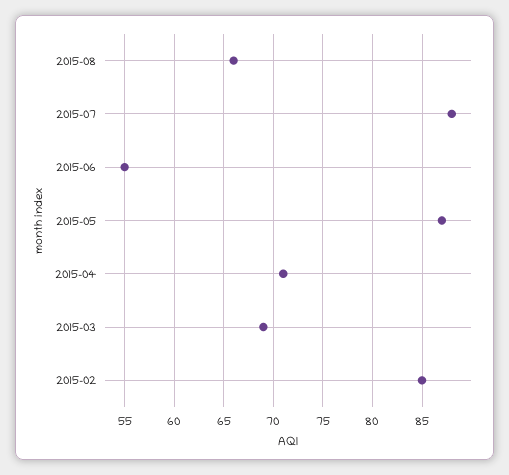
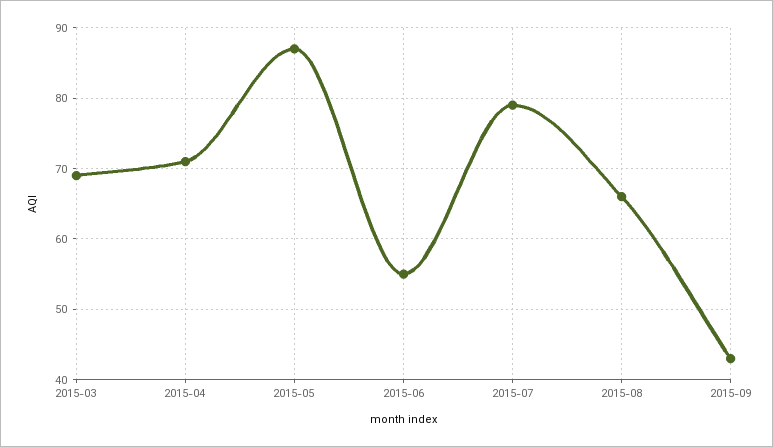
2015-07: 88 -> 79
2015-02: 85 -> none
2015-09: none -> 43

